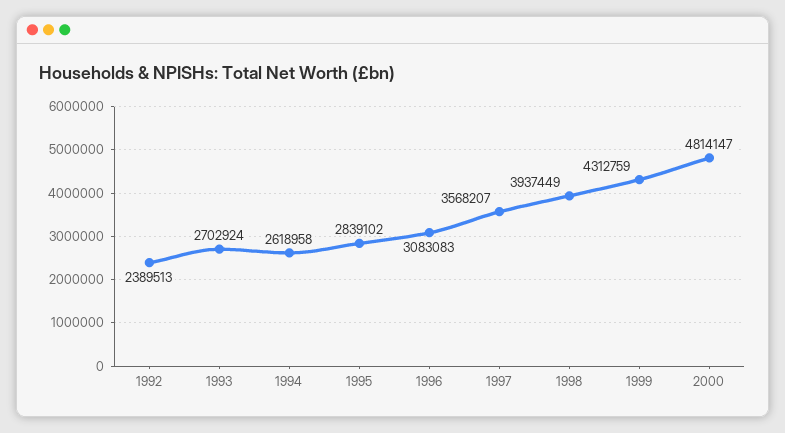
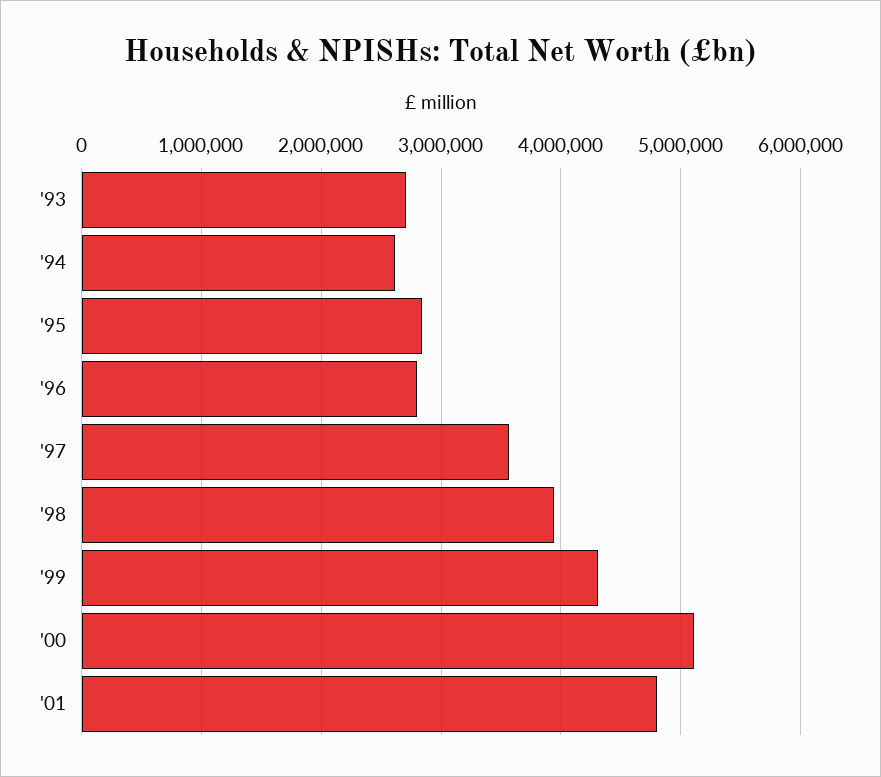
1992: 2389513 -> none
1996: 3083083 -> 2800000
2000: 4814147 -> 5100000
'01: none -> 4800000

